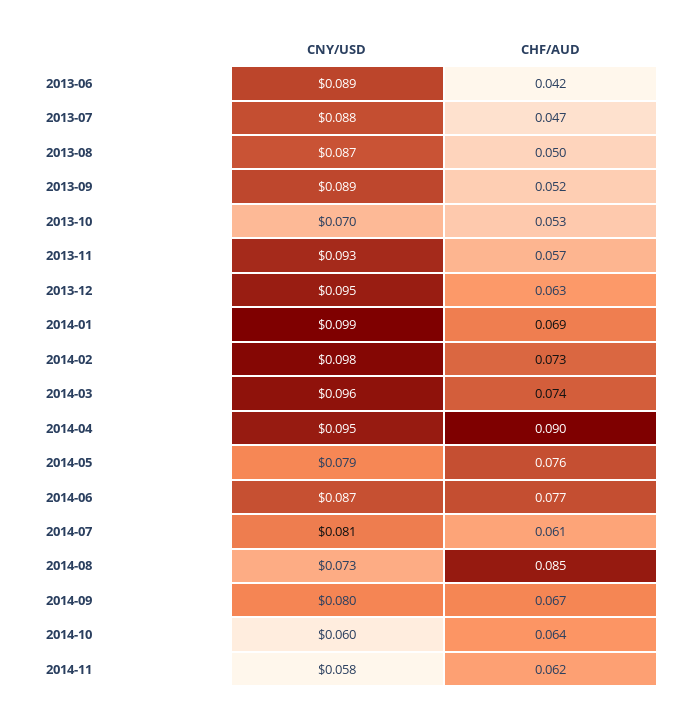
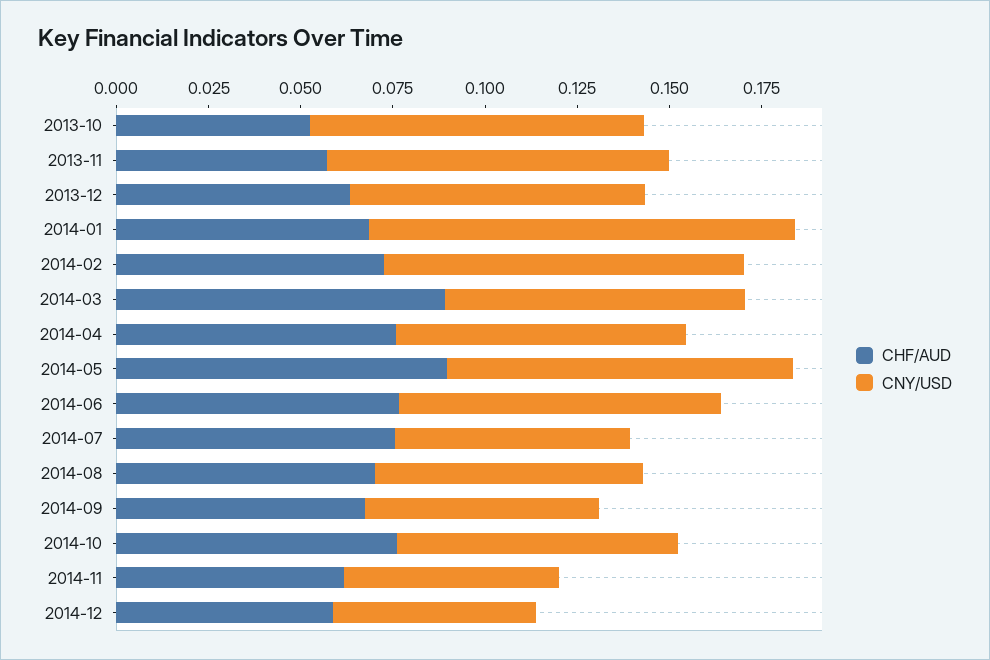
CNY/USD, 2013-06: 0.089 -> none
CHF/AUD, 2013-06: 0.042 -> none
CNY/USD, 2013-07: 0.088 -> none
CHF/AUD, 2013-07: 0.047 -> none
CNY/USD, 2013-08: 0.087 -> none
CHF/AUD, 2013-08: 0.05 -> none
CNY/USD, 2013-09: 0.089 -> none
CHF/AUD, 2013-09: 0.052 -> none
CNY/USD, 2013-10: 0.07 -> 0.09
CNY/USD, 2013-12: 0.095 -> 0.08
CNY/USD, 2014-01: 0.099 -> 0.115
CNY/USD, 2014-03: 0.096 -> 0.08
CHF/AUD, 2014-03: 0.074 -> 0.09
CNY/USD, 2014-04: 0.095 -> 0.08
CHF/AUD, 2014-04: 0.09 -> 0.075
CNY/USD, 2014-05: 0.079 -> 0.095
CHF/AUD, 2014-05: 0.076 -> 0.09
CNY/USD, 2014-07: 0.081 -> 0.065
CHF/AUD, 2014-07: 0.061 -> 0.075
CHF/AUD, 2014-08: 0.085 -> 0.07
CNY/USD, 2014-09: 0.08 -> 0.065
CNY/USD, 2014-10: 0.06 -> 0.075
CHF/AUD, 2014-10: 0.064 -> 0.075
CHF/AUD, 2014-12: none -> 0.06
CNY/USD, 2014-12: none -> 0.055

